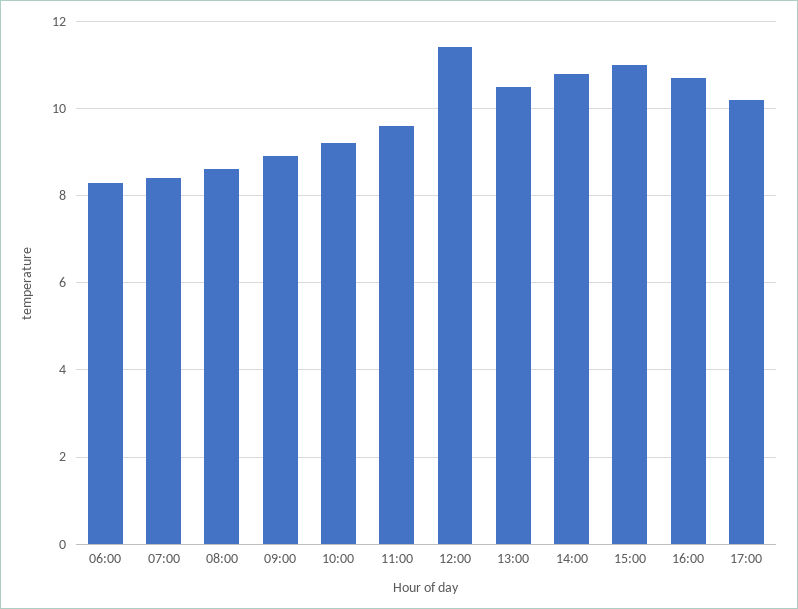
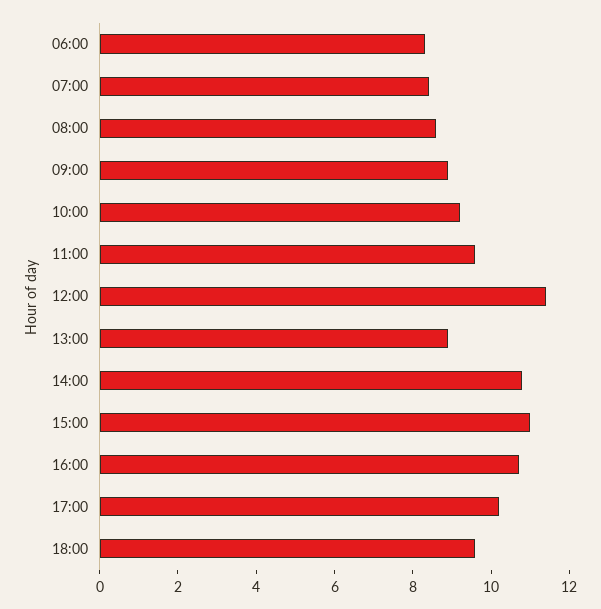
13:00: 10.5 -> 9
18:00: none -> 9.5

